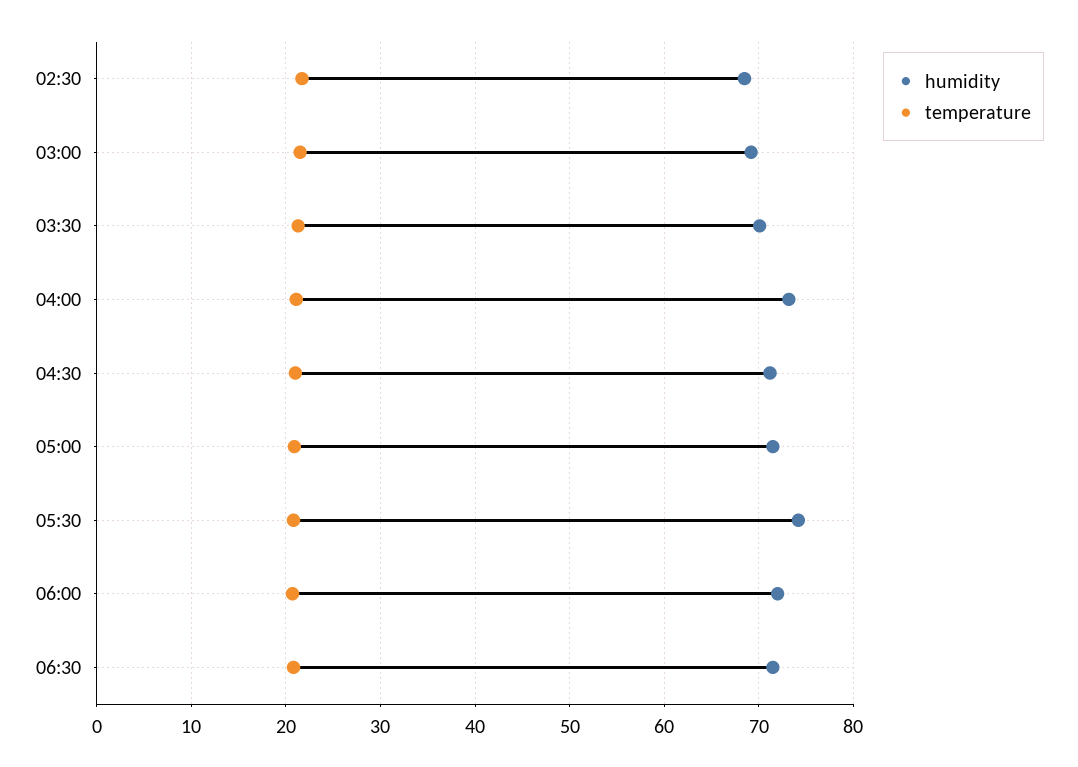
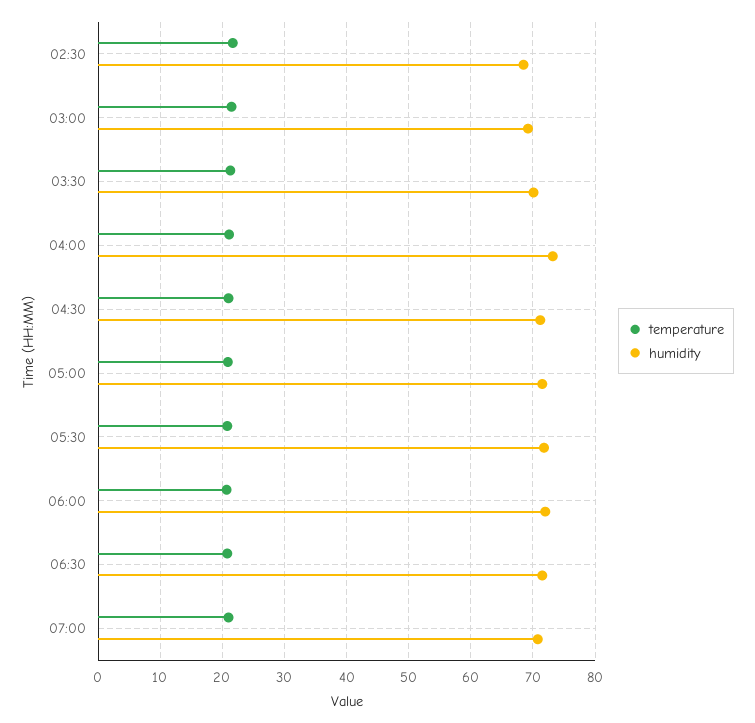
humidity, 05:30: 74 -> 72
temperature, 07:00: none -> 21
humidity, 07:00: none -> 71

